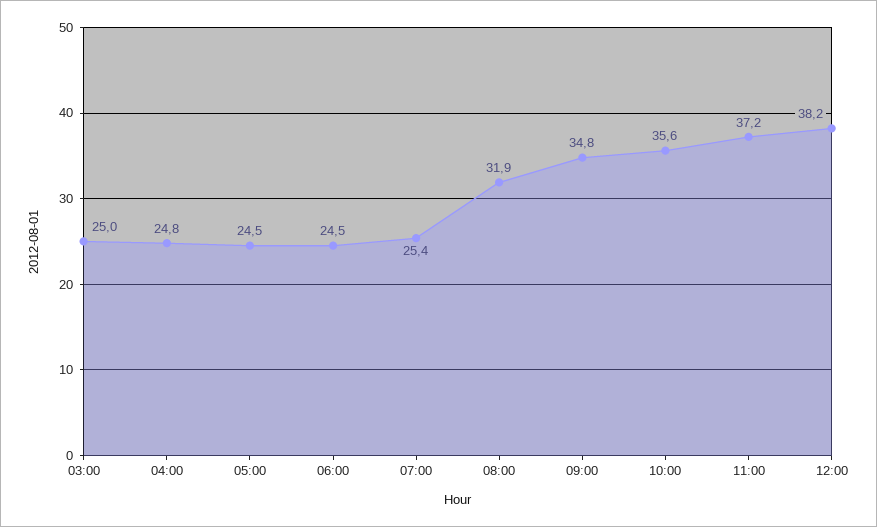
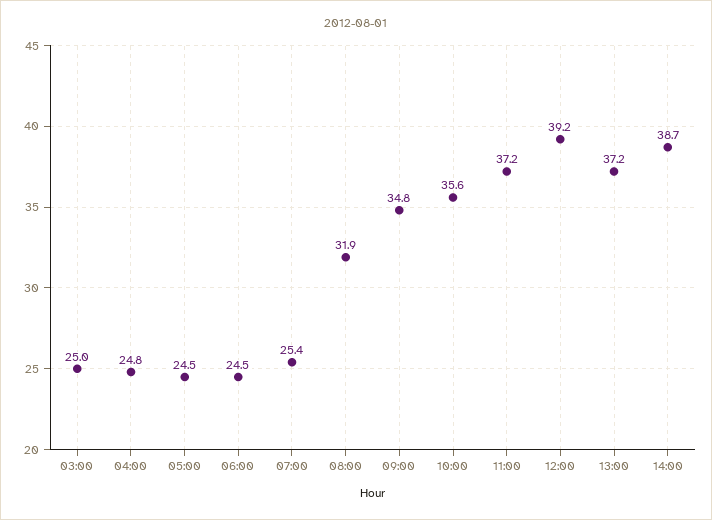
12:00: 38.2 -> 39.2
13:00: none -> 37.2
14:00: none -> 38.7

